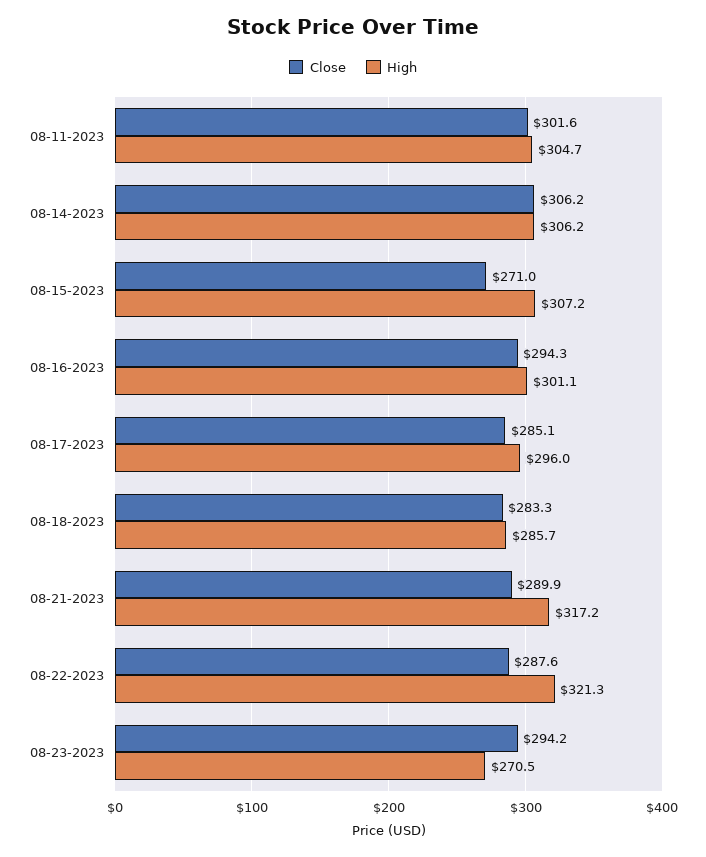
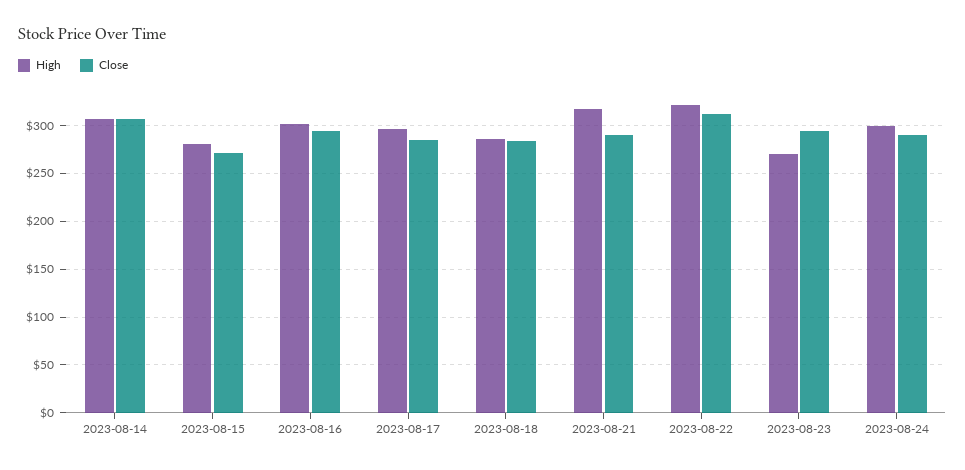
Close, 08-11-2023: 301.6 -> none
High, 08-11-2023: 304.7 -> none
High, 08-15-2023: 307.2 -> 280
Close, 08-22-2023: 287.6 -> 310
High, 2023-08-24: none -> 300
Close, 2023-08-24: none -> 290

